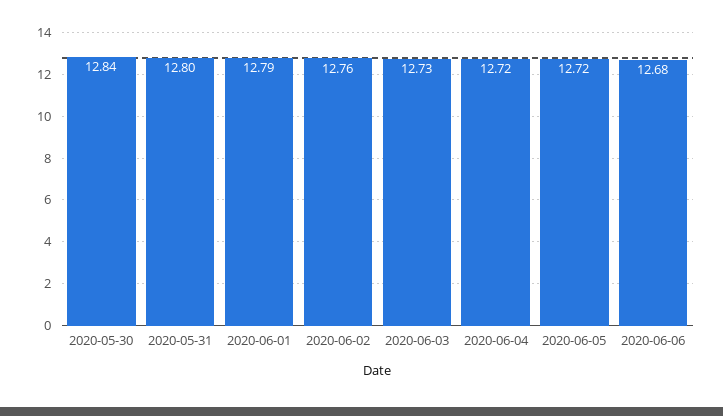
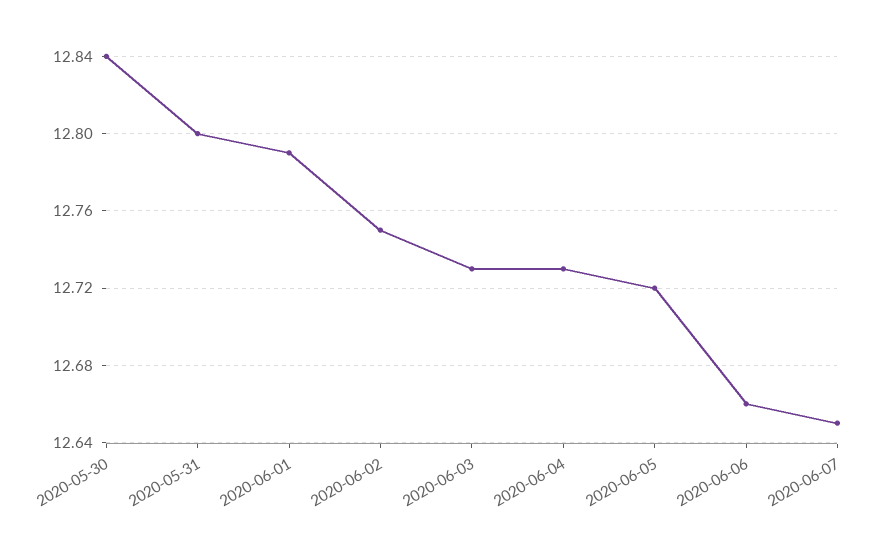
2020-06-02: 12.76 -> 12.75
2020-06-04: 12.72 -> 12.73
2020-06-06: 12.68 -> 12.66
2020-06-07: none -> 12.65

